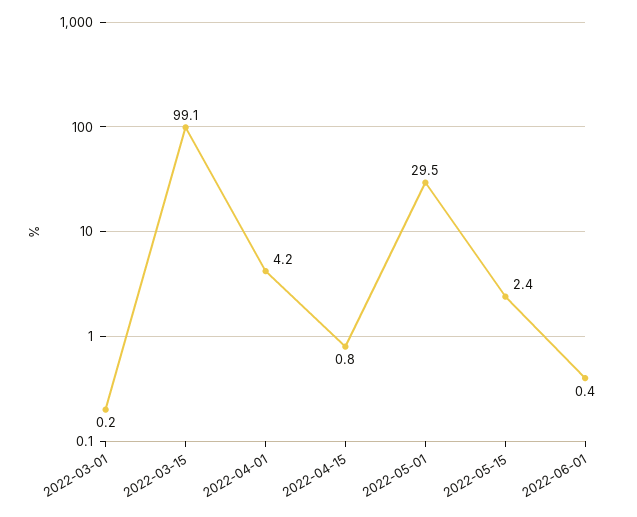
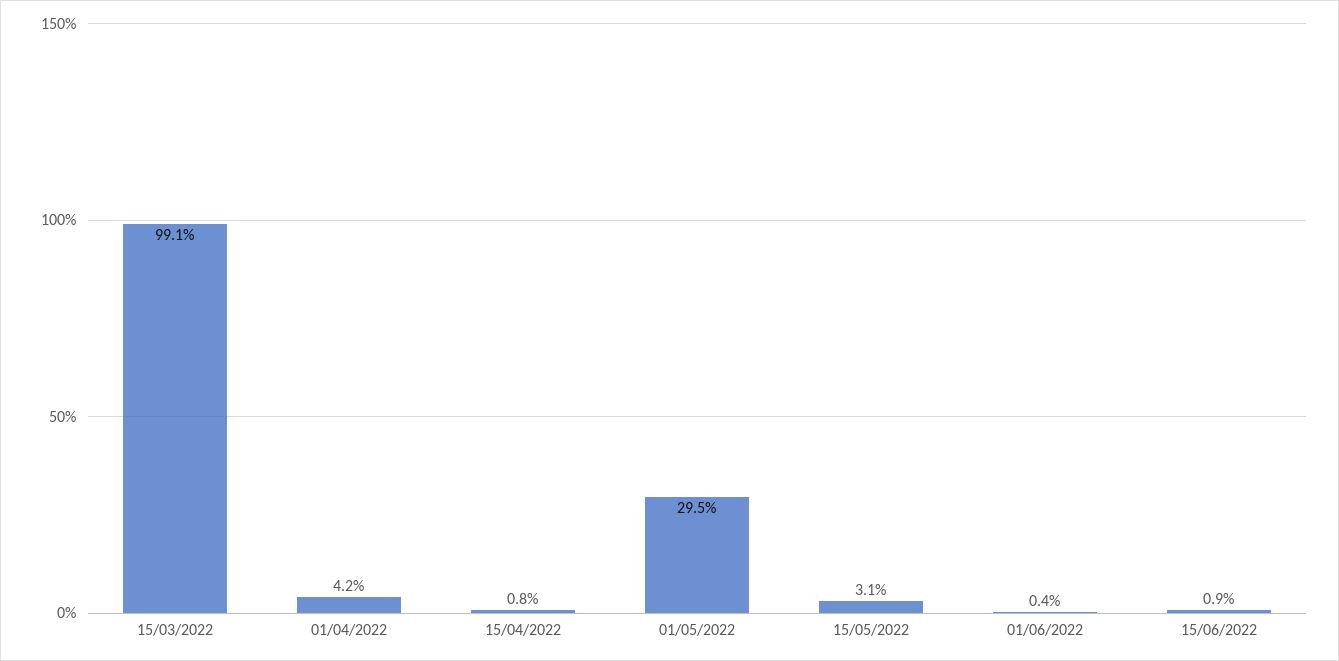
2022-03-01: 0.2 -> none
2022-05-15: 2.4 -> 3.1
15/06/2022: none -> 0.9

